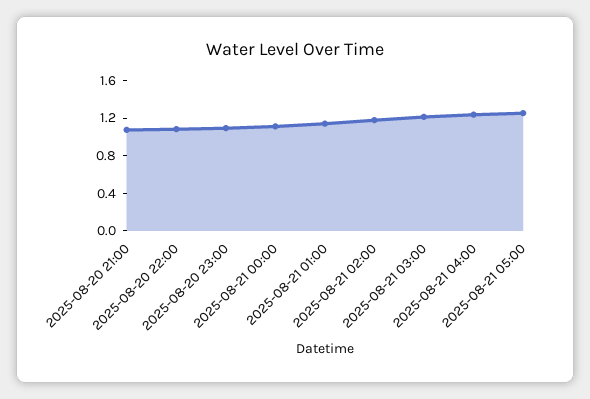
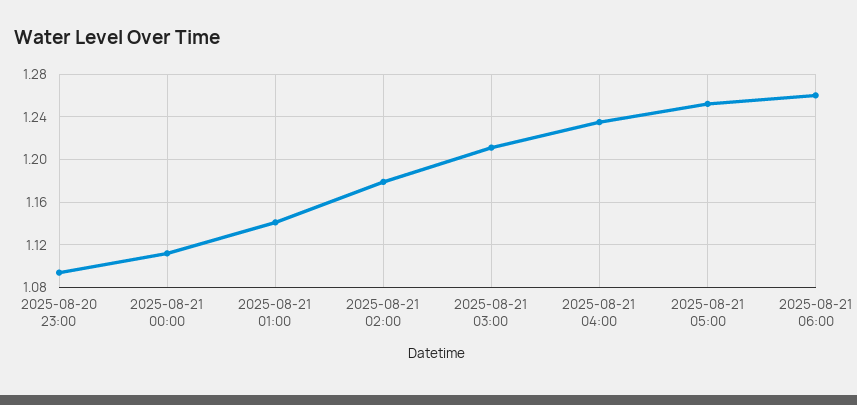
2025-08-20 21:00: 1.1 -> none
2025-08-20 22:00: 1.1 -> none
2025-08-21 06:00: none -> 1.26

